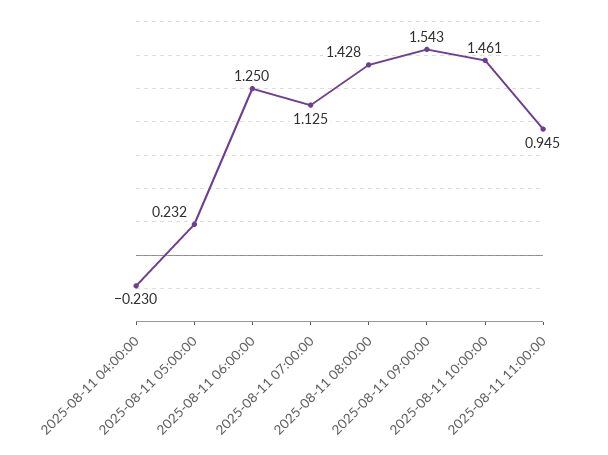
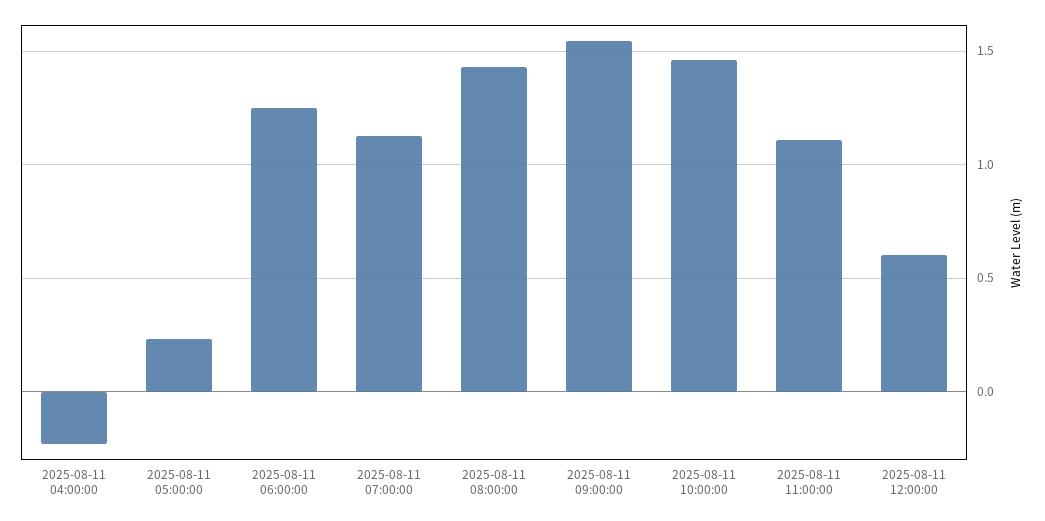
2025-08-11 11:00:00: 0.945 -> 1.1
2025-08-11 12:00:00: none -> 0.6

